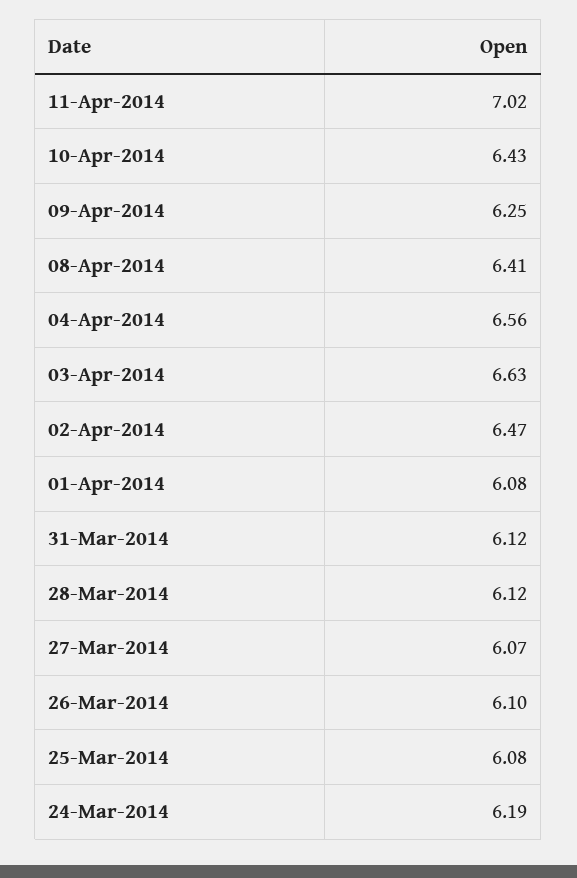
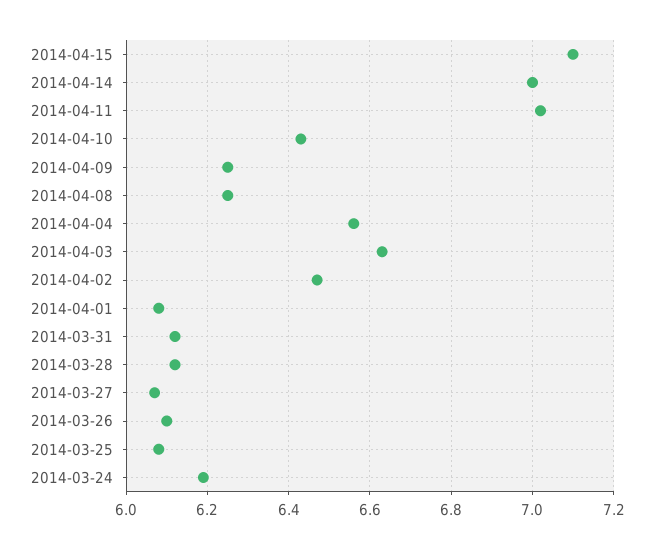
08-Apr-2014: 6.41 -> 6.25
2014-04-15: none -> 7.1
2014-04-14: none -> 7

